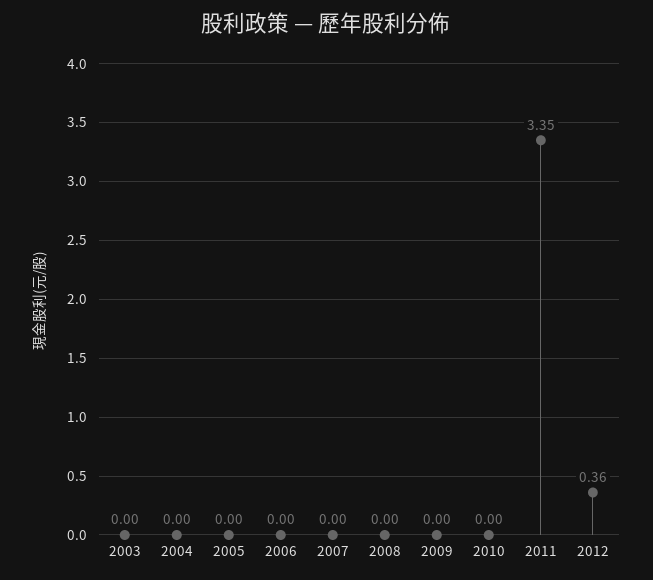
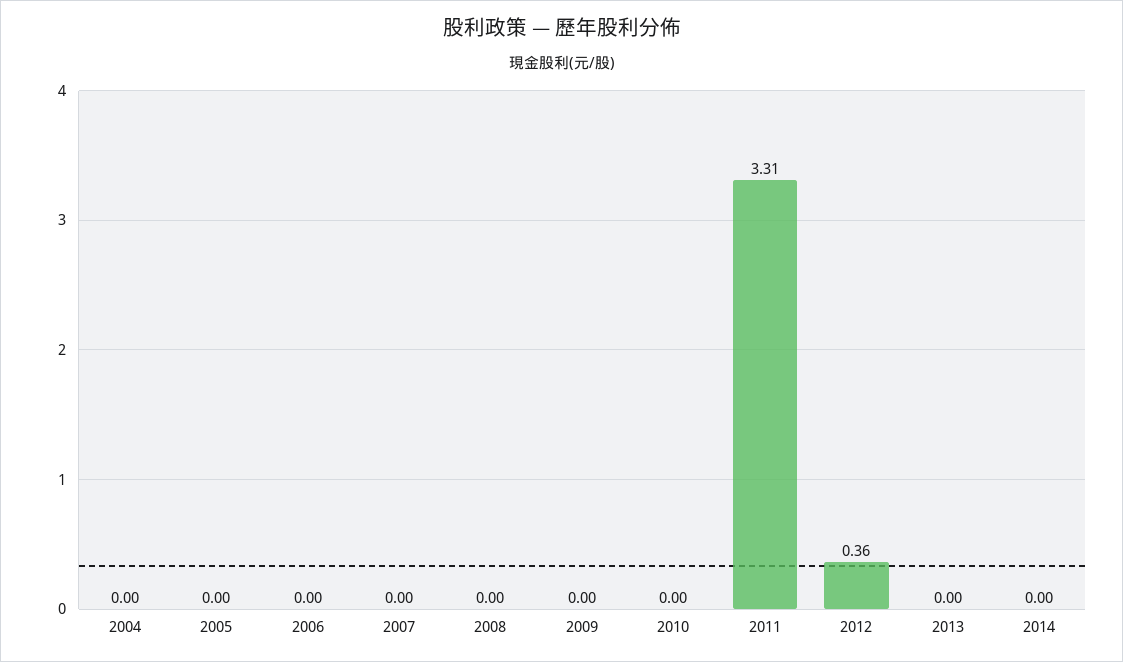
2003: 0 -> none
2011: 3.35 -> 3.31
2013: none -> 0
2014: none -> 0

